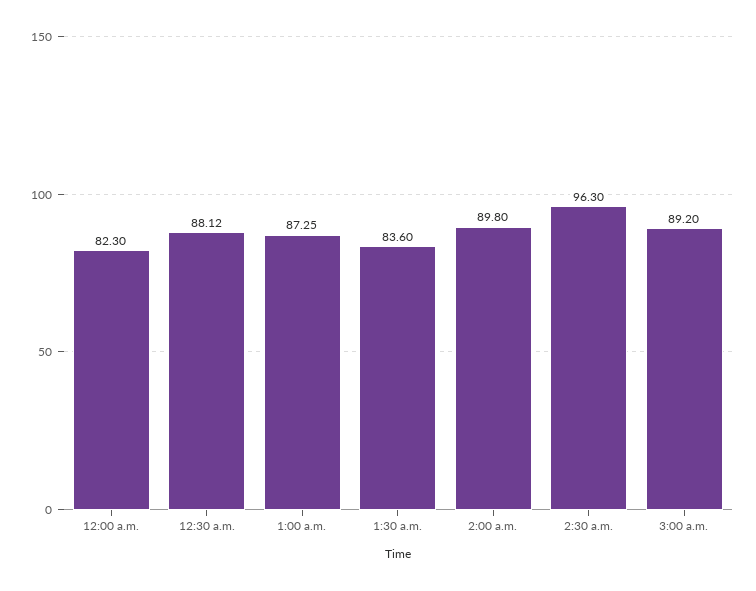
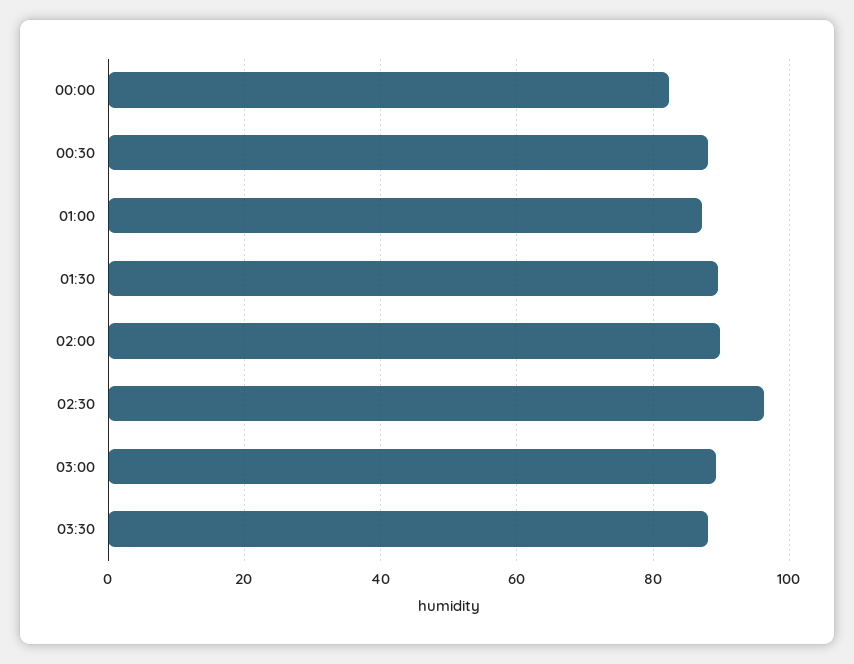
1:30 a.m.: 83.6 -> 90
03:30: none -> 88

